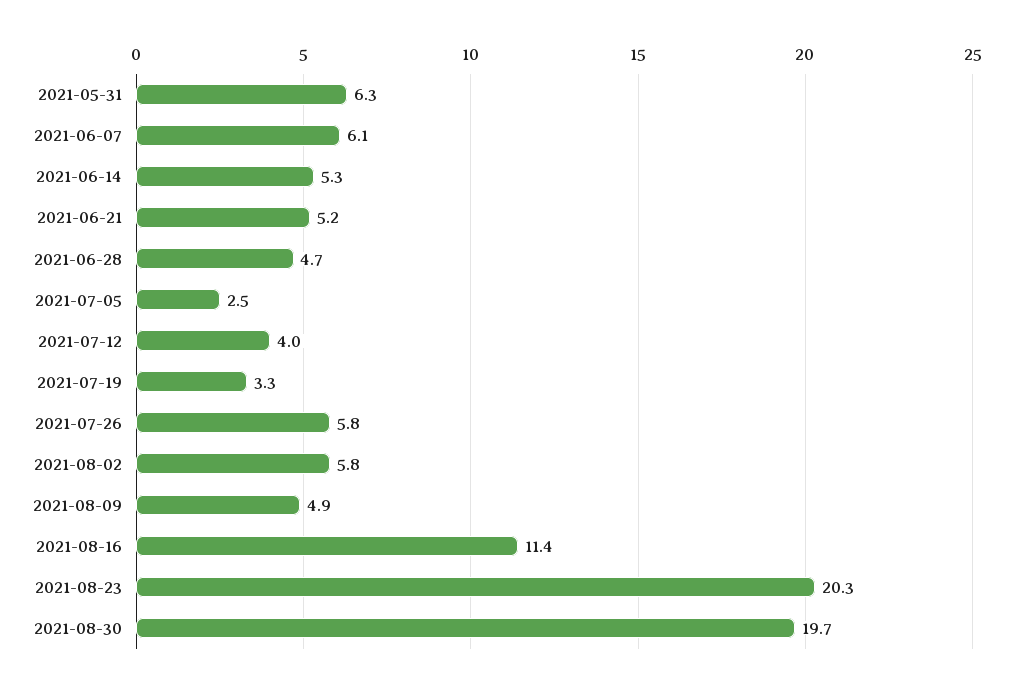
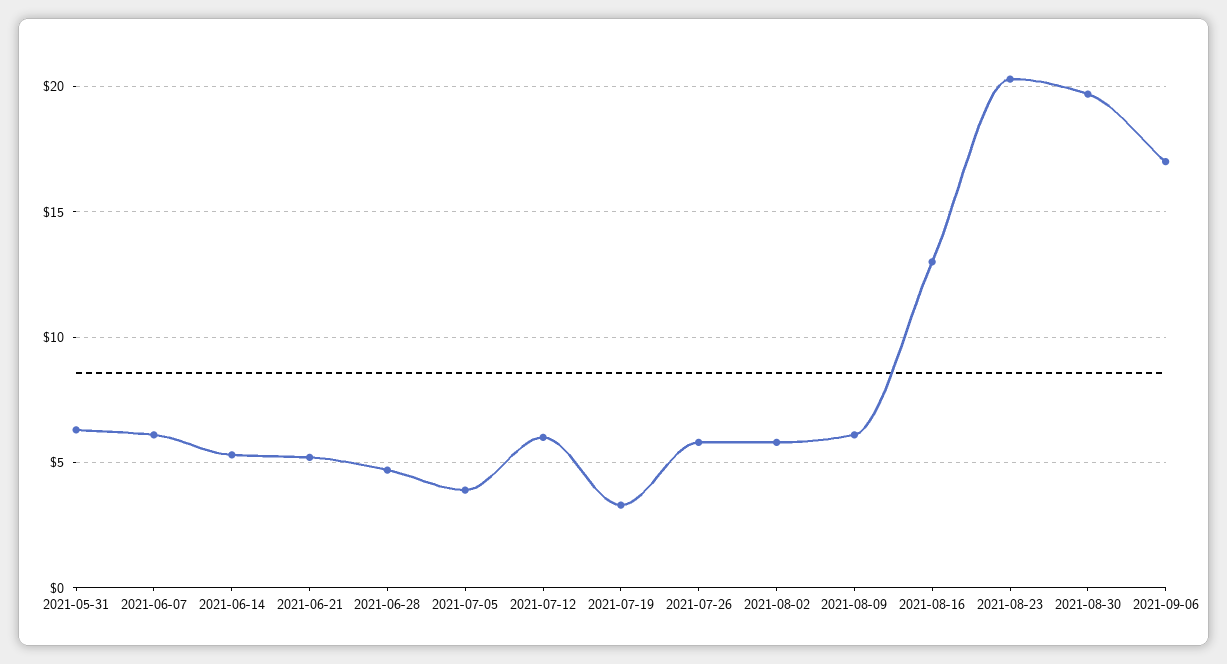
2021-07-05: 2.5 -> 4
2021-07-12: 4 -> 6
2021-08-09: 4.9 -> 6
2021-08-16: 11.4 -> 13
2021-09-06: none -> 17

